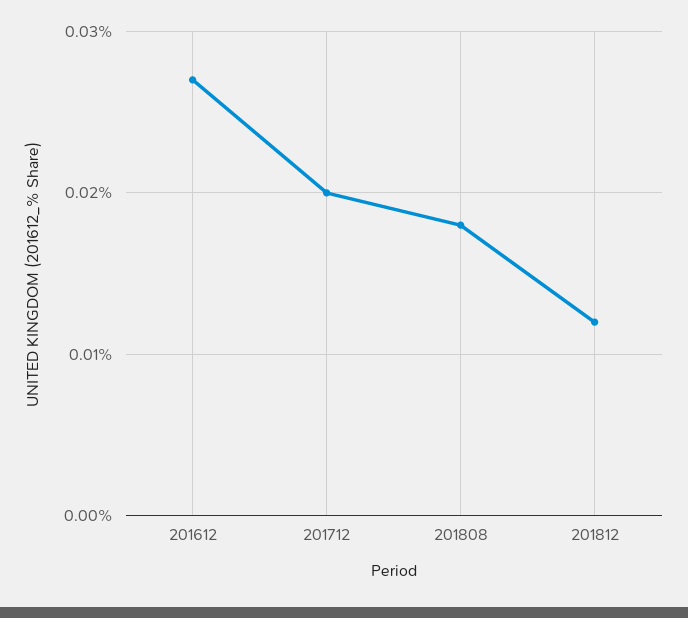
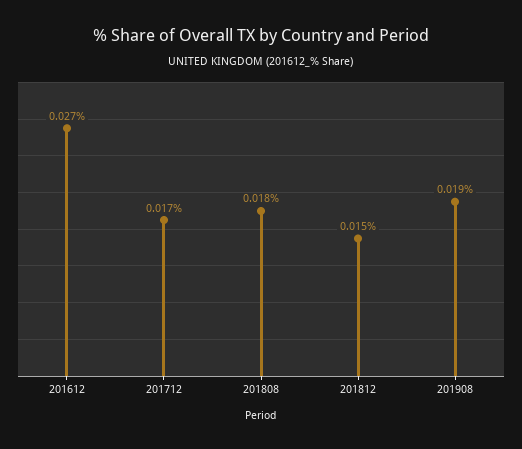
201712: 0.02 -> 0.017
201812: 0.012 -> 0.015
201908: none -> 0.019

